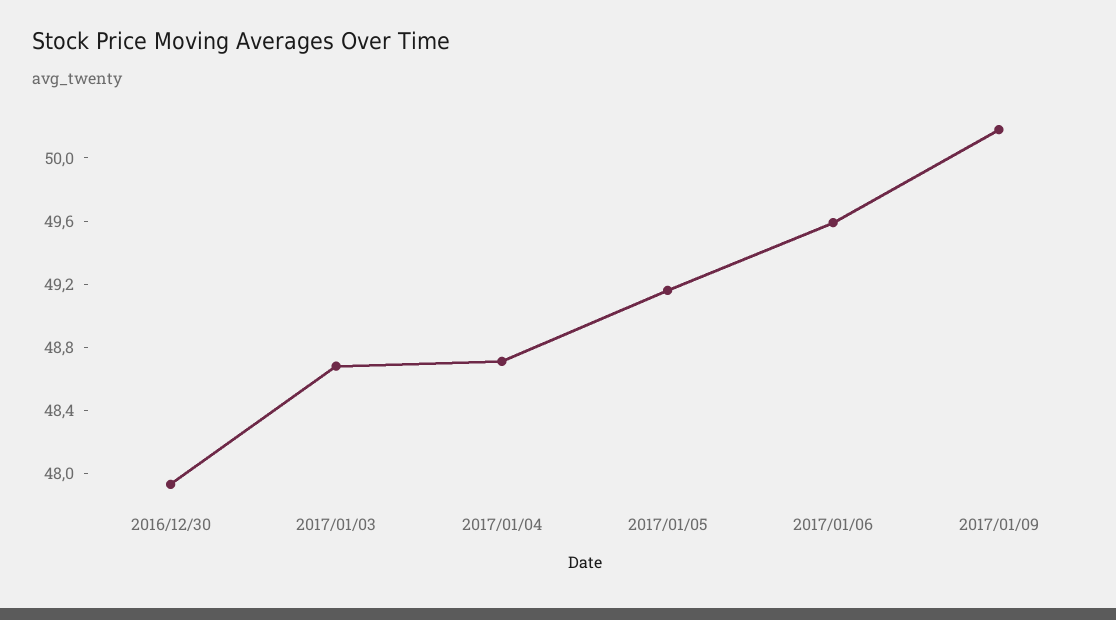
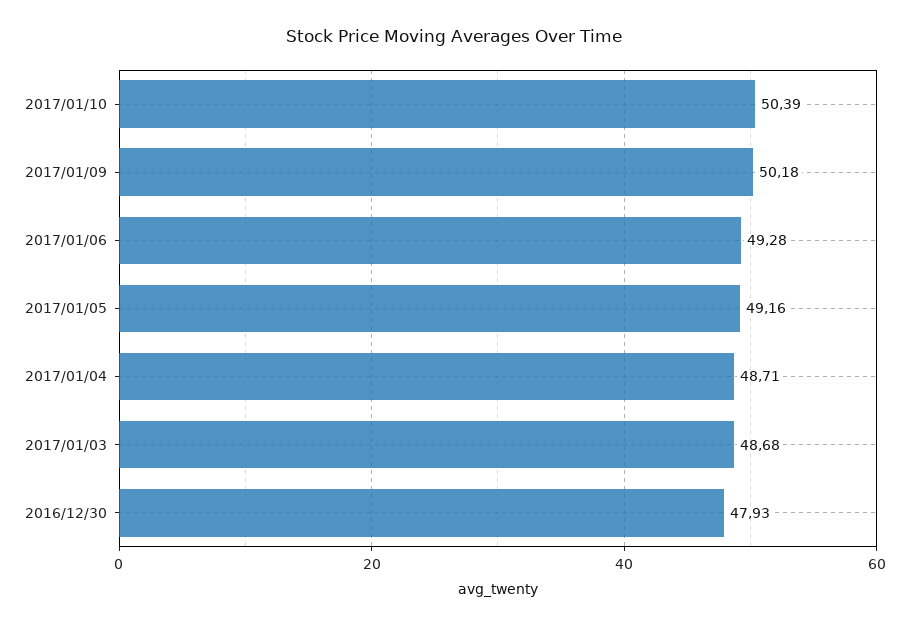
2017/01/06: 49.6 -> 49.28
2017/01/10: none -> 50.39

